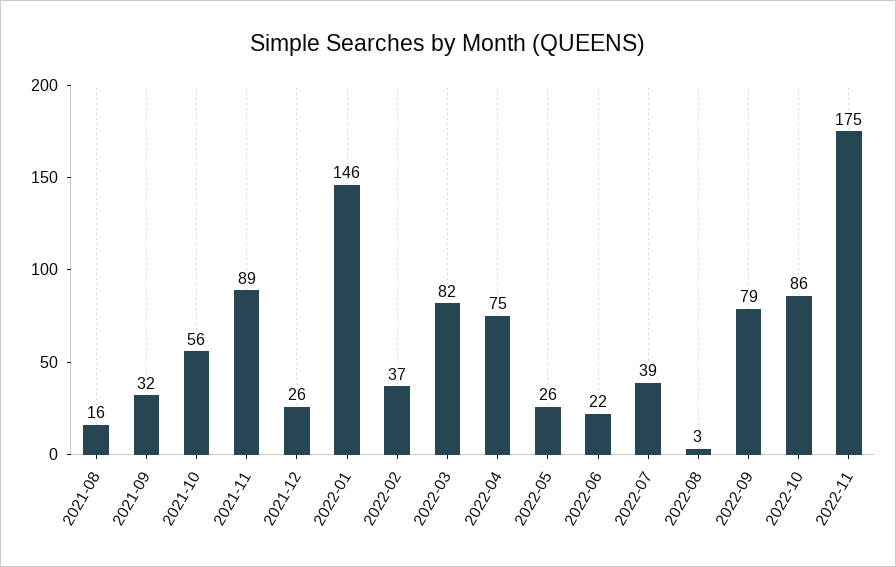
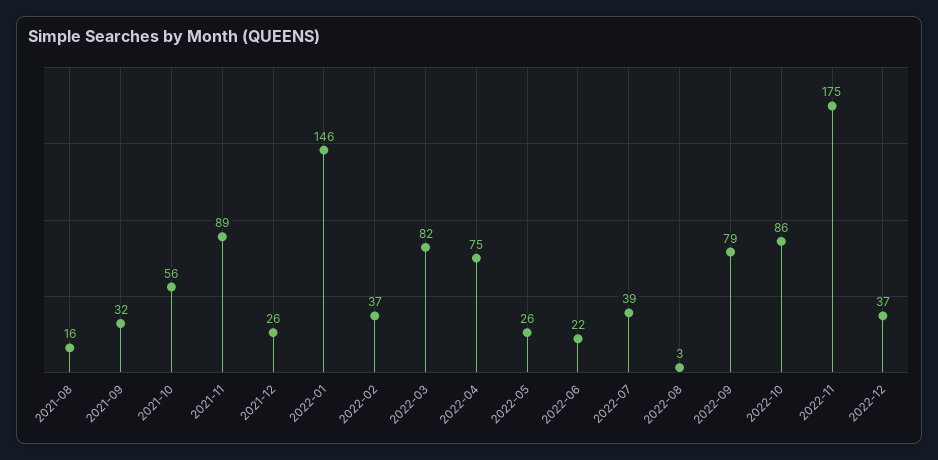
2022-12: none -> 37

